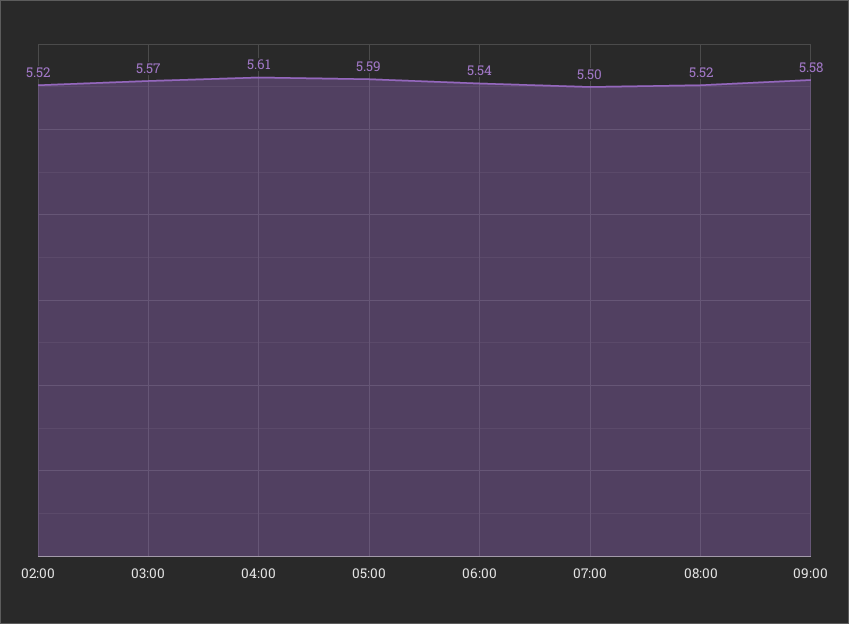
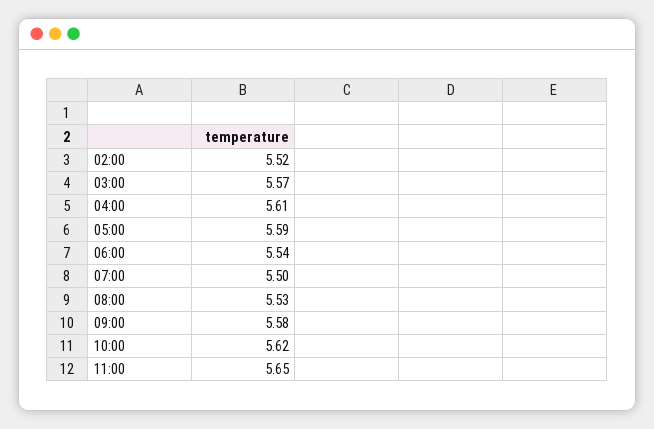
08:00: 5.52 -> 5.53
10:00: none -> 5.62
11:00: none -> 5.65

